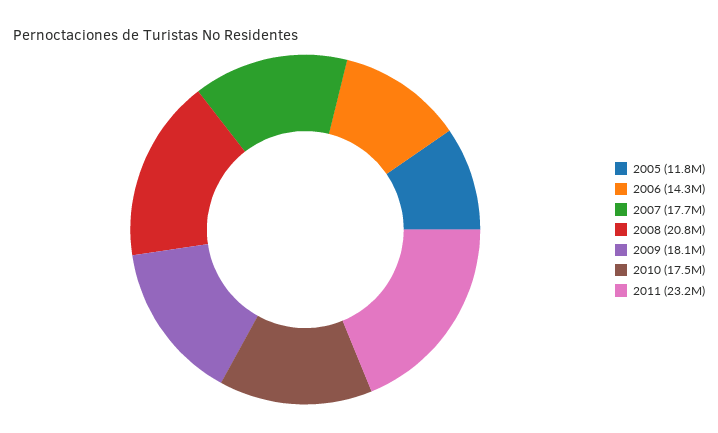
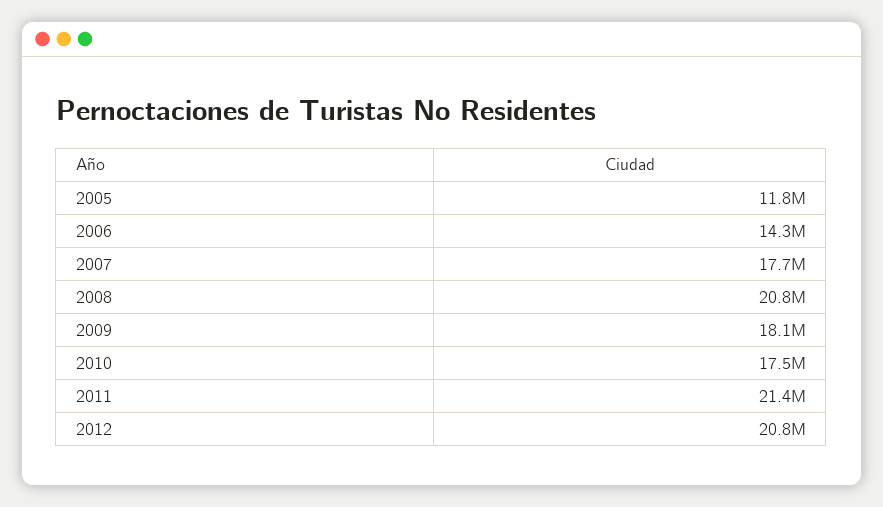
2011: 23200000 -> 21400000
2012: none -> 20800000

